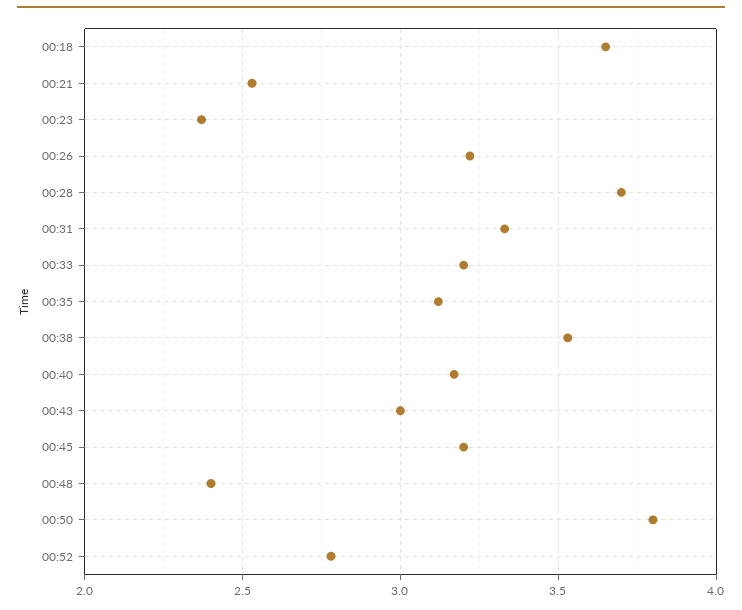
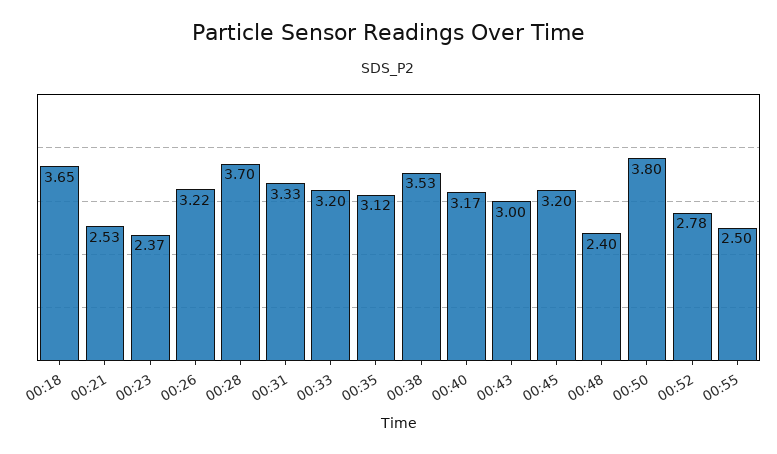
00:55: none -> 2.5

